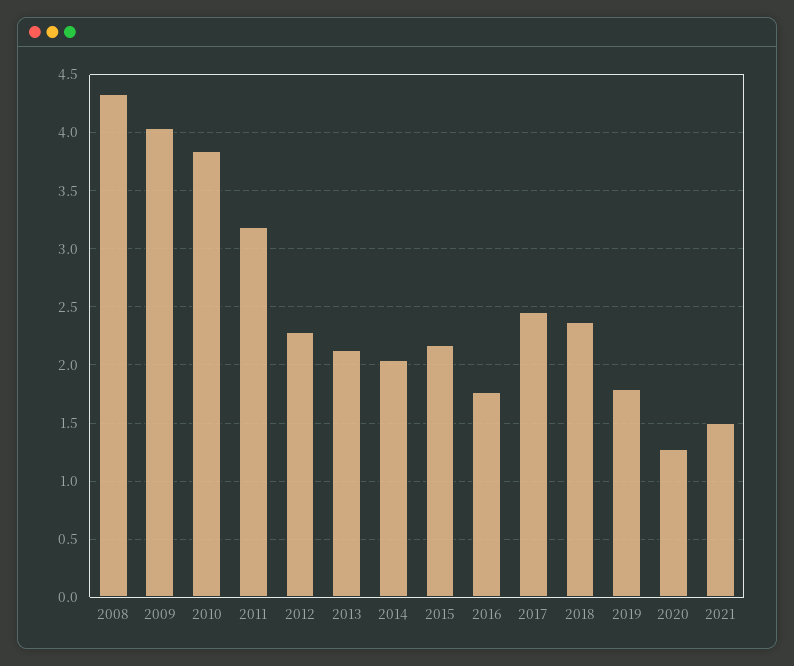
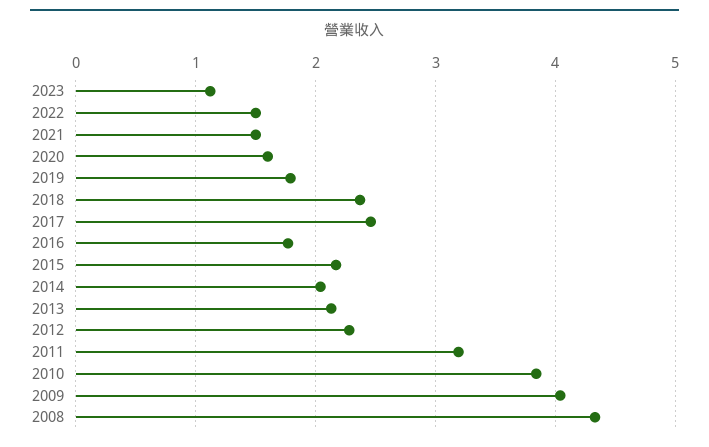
2020: 1.3 -> 1.6
2023: none -> 1.1
2022: none -> 1.5

